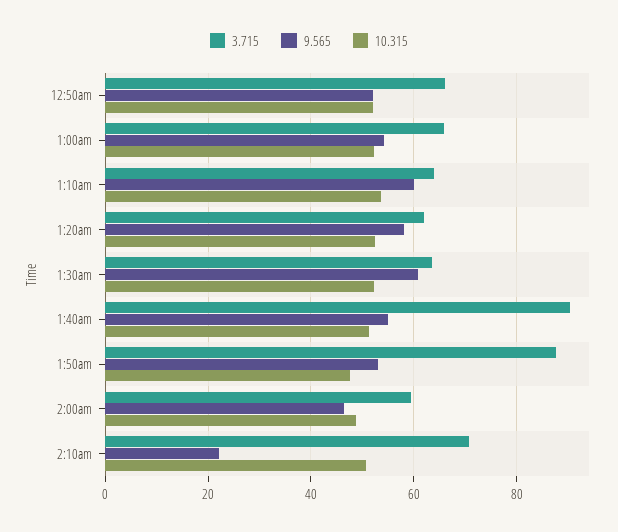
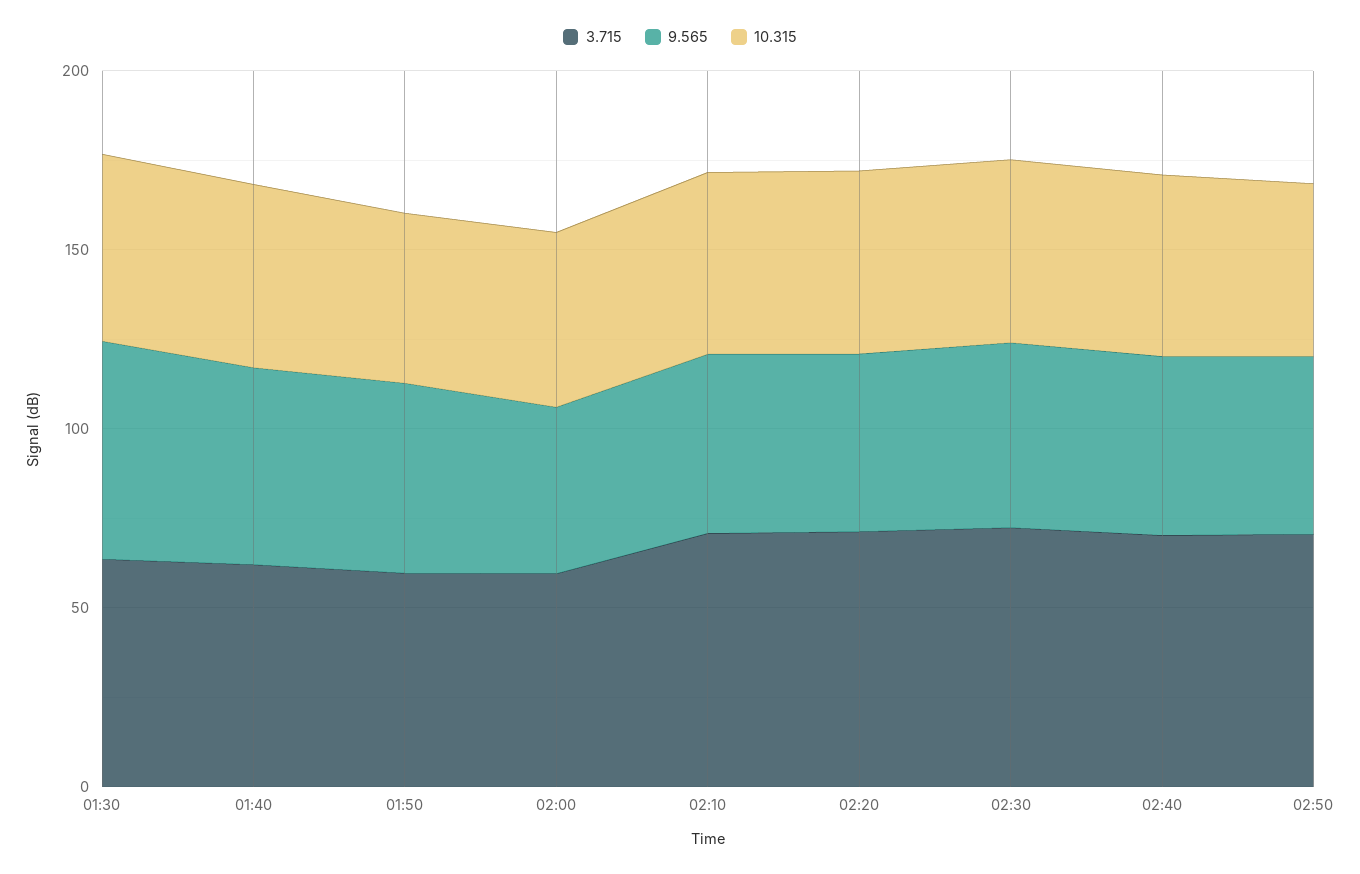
3.715, 12:50am: 66 -> none
9.565, 12:50am: 52 -> none
10.315, 12:50am: 52 -> none
3.715, 1:00am: 66 -> none
9.565, 1:00am: 54 -> none
10.315, 1:00am: 52 -> none
3.715, 1:10am: 64 -> none
9.565, 1:10am: 60 -> none
10.315, 1:10am: 54 -> none
3.715, 1:20am: 62 -> none
9.565, 1:20am: 58 -> none
10.315, 1:20am: 52 -> none
3.715, 1:40am: 90 -> 60
3.715, 1:50am: 88 -> 60
9.565, 2:10am: 22 -> 50
3.715, 02:20: none -> 70
9.565, 02:20: none -> 50
10.315, 02:20: none -> 50
3.715, 02:30: none -> 70
9.565, 02:30: none -> 50
10.315, 02:30: none -> 50
3.715, 02:40: none -> 70
9.565, 02:40: none -> 50
10.315, 02:40: none -> 50
3.715, 02:50: none -> 70
9.565, 02:50: none -> 50
10.315, 02:50: none -> 50

